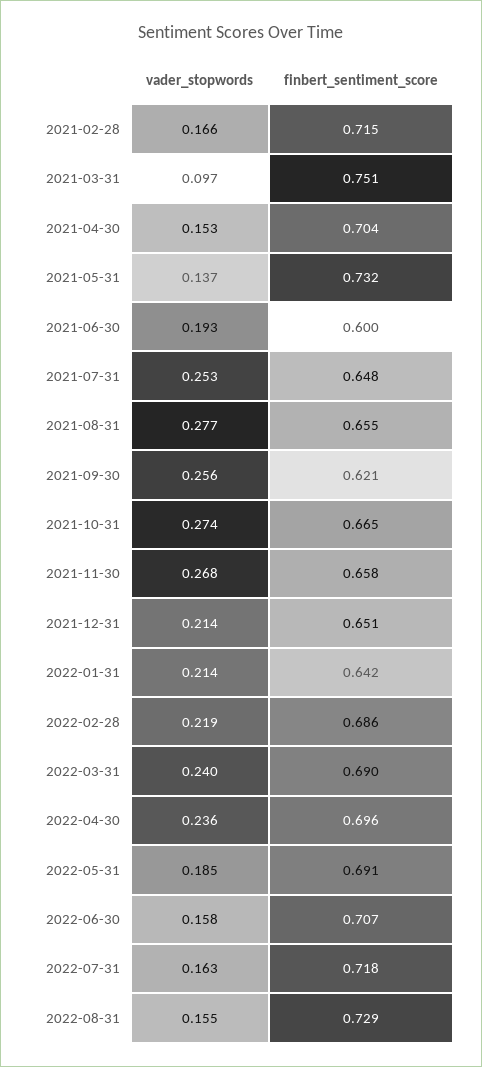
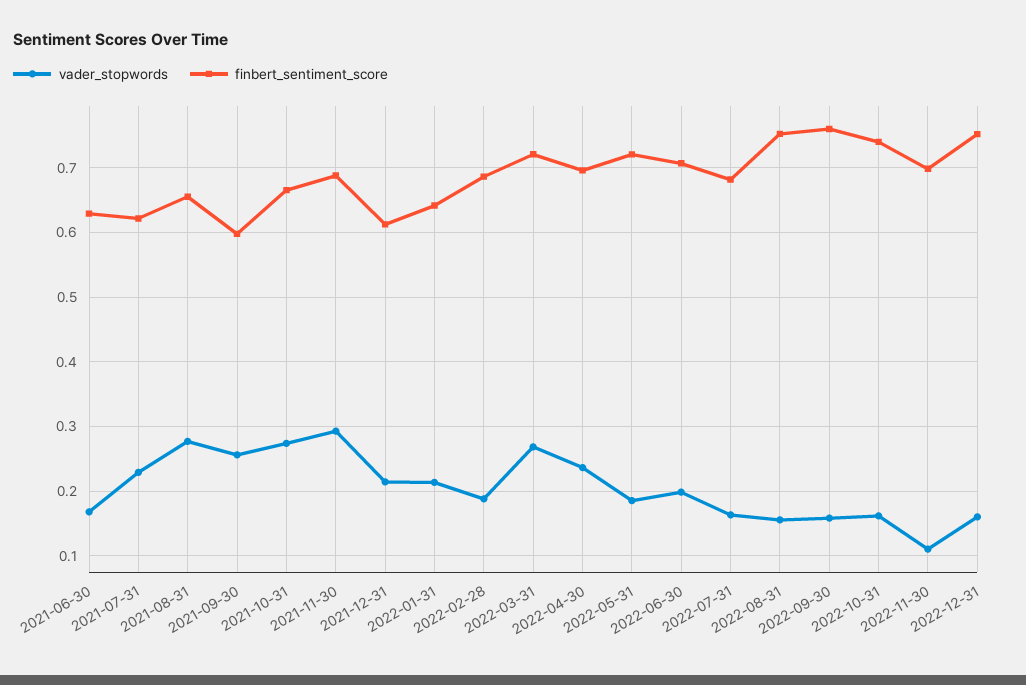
vader_stopwords, 2021-02-28: 0.166 -> none
finbert_sentiment_score, 2021-02-28: 0.715 -> none
vader_stopwords, 2021-03-31: 0.097 -> none
finbert_sentiment_score, 2021-03-31: 0.751 -> none
vader_stopwords, 2021-04-30: 0.153 -> none
finbert_sentiment_score, 2021-04-30: 0.704 -> none
vader_stopwords, 2021-05-31: 0.137 -> none
finbert_sentiment_score, 2021-05-31: 0.732 -> none
vader_stopwords, 2021-06-30: 0.193 -> 0.17
finbert_sentiment_score, 2021-06-30: 0.6 -> 0.63
vader_stopwords, 2021-07-31: 0.253 -> 0.23
finbert_sentiment_score, 2021-07-31: 0.648 -> 0.62
finbert_sentiment_score, 2021-09-30: 0.621 -> 0.6
vader_stopwords, 2021-11-30: 0.268 -> 0.29
finbert_sentiment_score, 2021-11-30: 0.658 -> 0.69
finbert_sentiment_score, 2021-12-31: 0.651 -> 0.61
vader_stopwords, 2022-02-28: 0.219 -> 0.19
vader_stopwords, 2022-03-31: 0.24 -> 0.27
finbert_sentiment_score, 2022-03-31: 0.69 -> 0.72
finbert_sentiment_score, 2022-05-31: 0.691 -> 0.72
vader_stopwords, 2022-06-30: 0.158 -> 0.2
finbert_sentiment_score, 2022-07-31: 0.718 -> 0.68
finbert_sentiment_score, 2022-08-31: 0.729 -> 0.75
vader_stopwords, 2022-09-30: none -> 0.16
finbert_sentiment_score, 2022-09-30: none -> 0.76
vader_stopwords, 2022-10-31: none -> 0.16
finbert_sentiment_score, 2022-10-31: none -> 0.74
vader_stopwords, 2022-11-30: none -> 0.11
finbert_sentiment_score, 2022-11-30: none -> 0.7
vader_stopwords, 2022-12-31: none -> 0.16
finbert_sentiment_score, 2022-12-31: none -> 0.75

